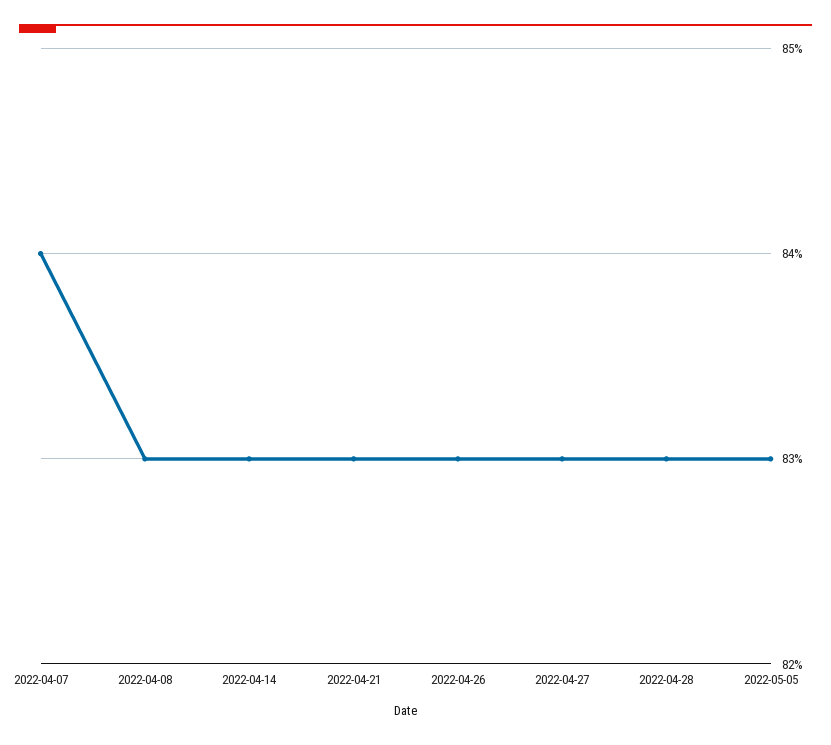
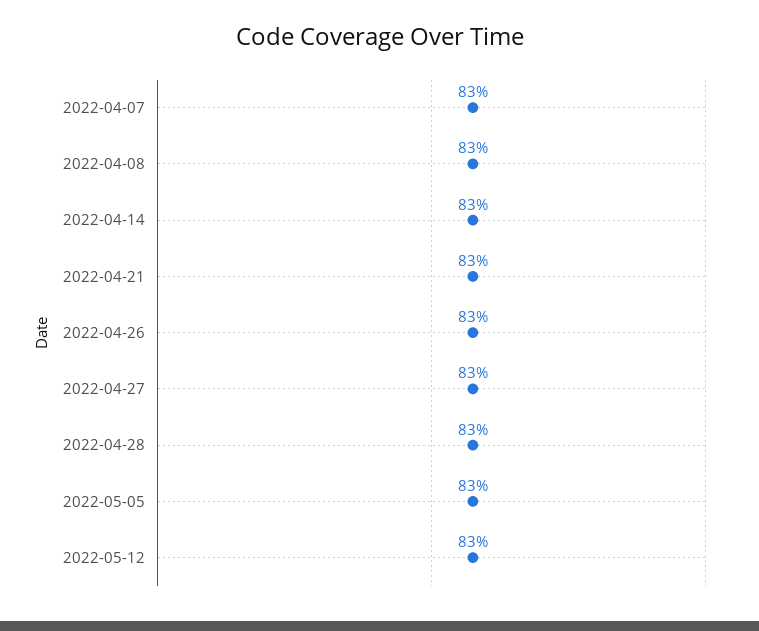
2022-04-07: 84 -> 83
2022-05-12: none -> 83

